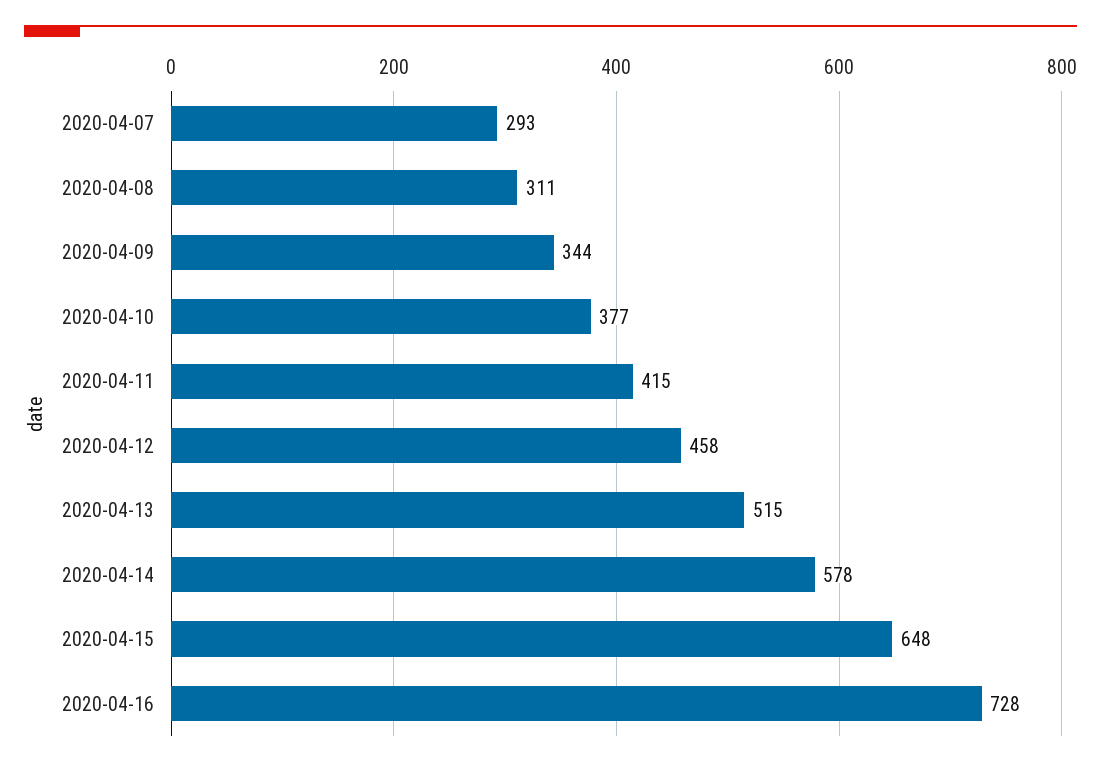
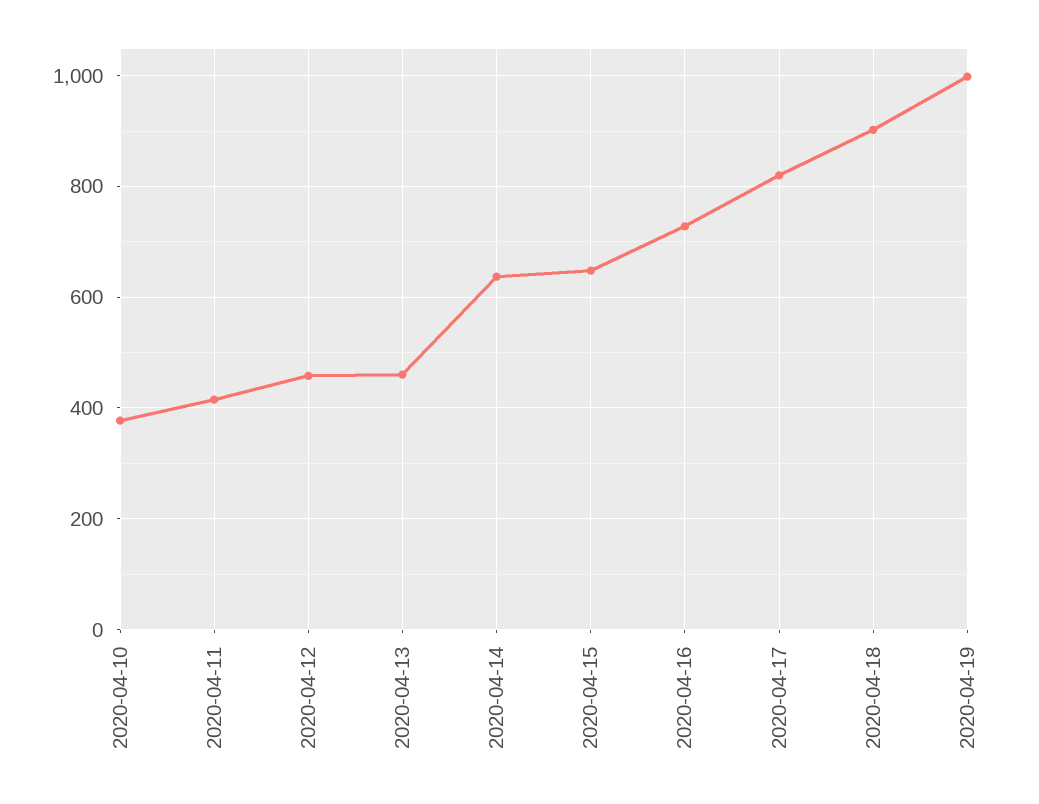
2020-04-07: 293 -> none
2020-04-08: 311 -> none
2020-04-09: 344 -> none
2020-04-13: 515 -> 460
2020-04-14: 578 -> 640
2020-04-17: none -> 820
2020-04-18: none -> 900
2020-04-19: none -> 1000

